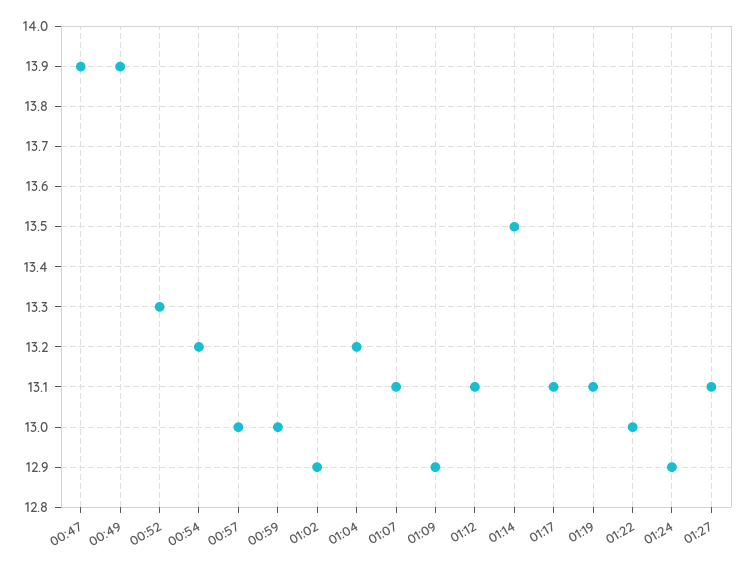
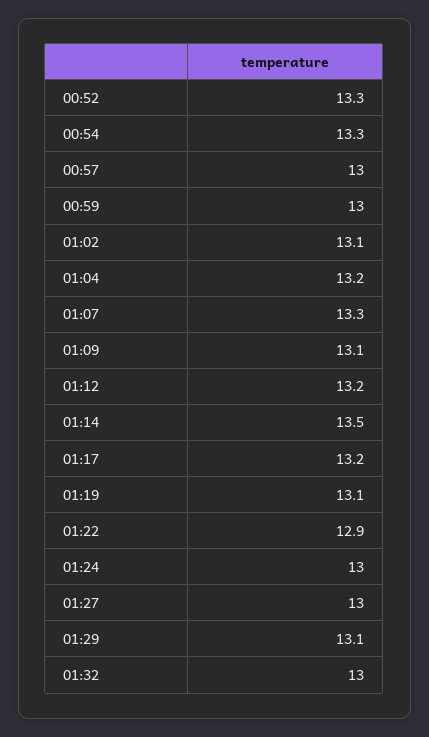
00:47: 13.9 -> none
00:49: 13.9 -> none
00:54: 13.2 -> 13.3
01:02: 12.9 -> 13.1
01:07: 13.1 -> 13.3
01:09: 12.9 -> 13.1
01:12: 13.1 -> 13.2
01:17: 13.1 -> 13.2
01:22: 13 -> 12.9
01:24: 12.9 -> 13
01:27: 13.1 -> 13
01:29: none -> 13.1
01:32: none -> 13

